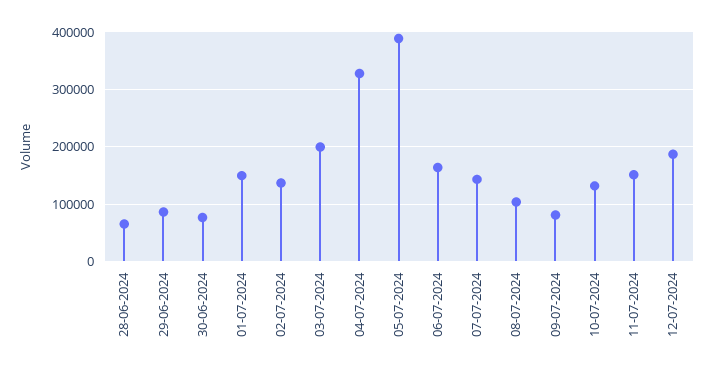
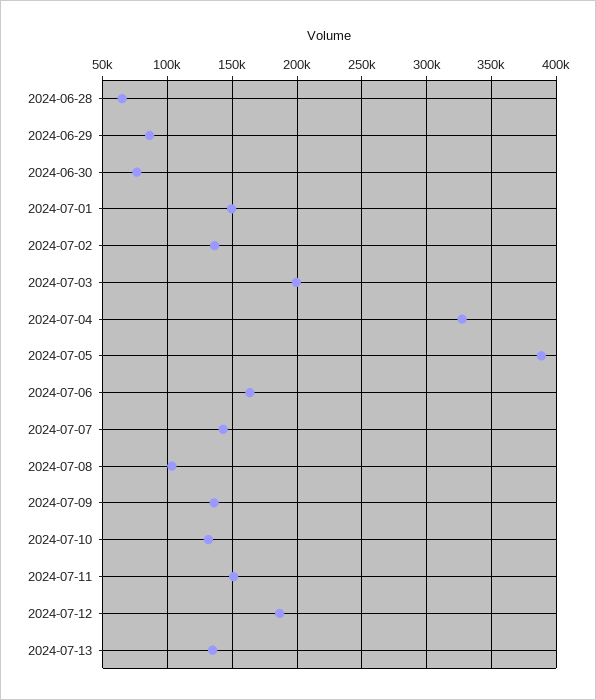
09-07-2024: 80000 -> 135000
2024-07-13: none -> 135000

